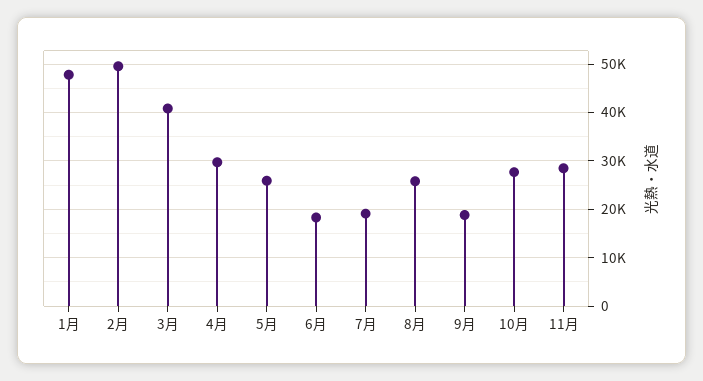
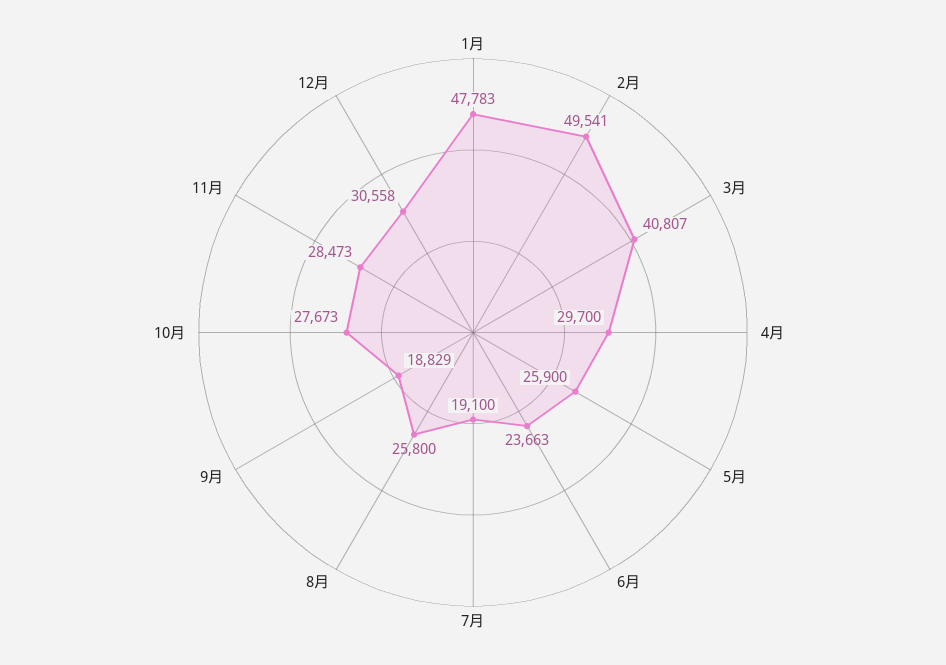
6月: 18000 -> 23663
12月: none -> 30558

